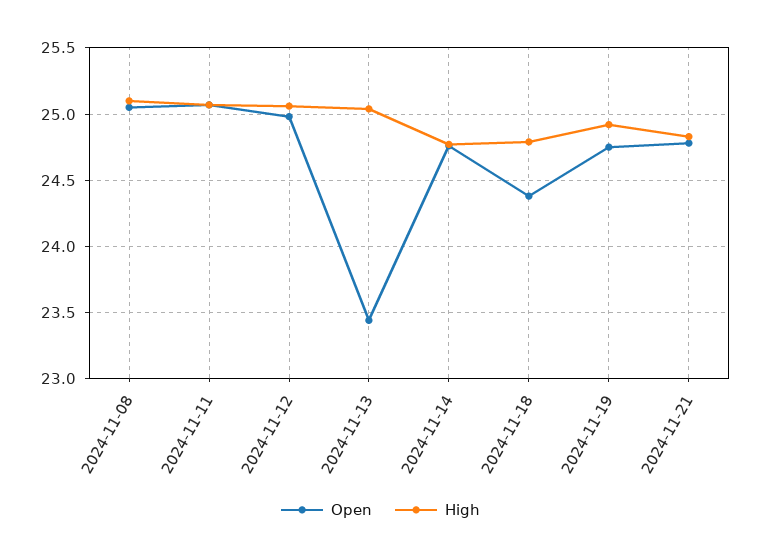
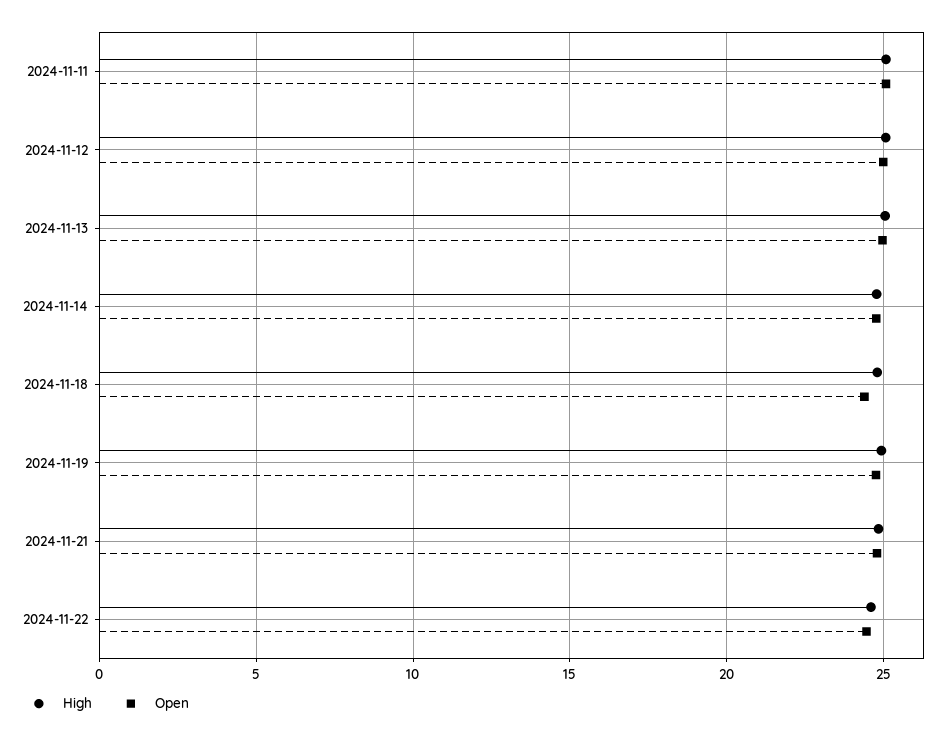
Open, 2024-11-08: 25.05 -> none
High, 2024-11-08: 25.1 -> none
Open, 2024-11-13: 23.45 -> 25
High, 2024-11-22: none -> 24.5
Open, 2024-11-22: none -> 24.5

